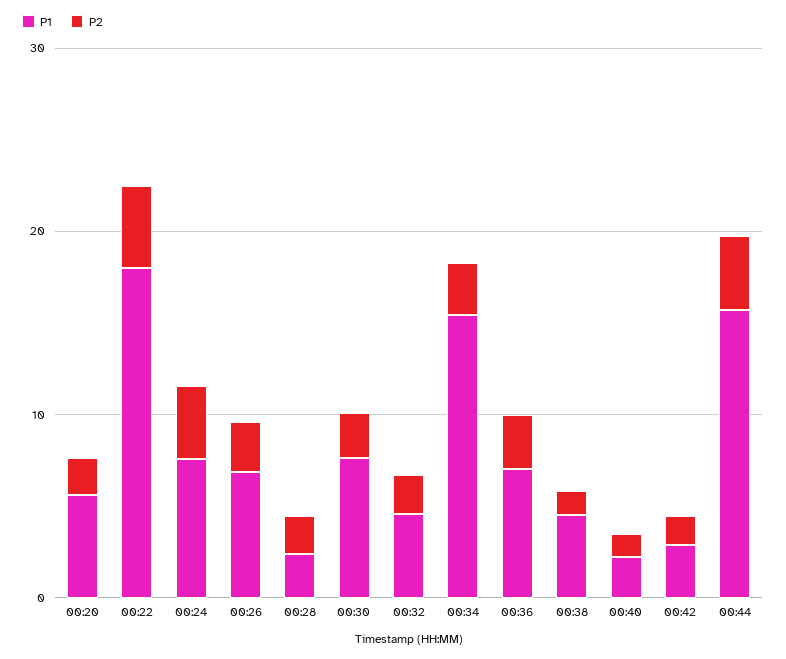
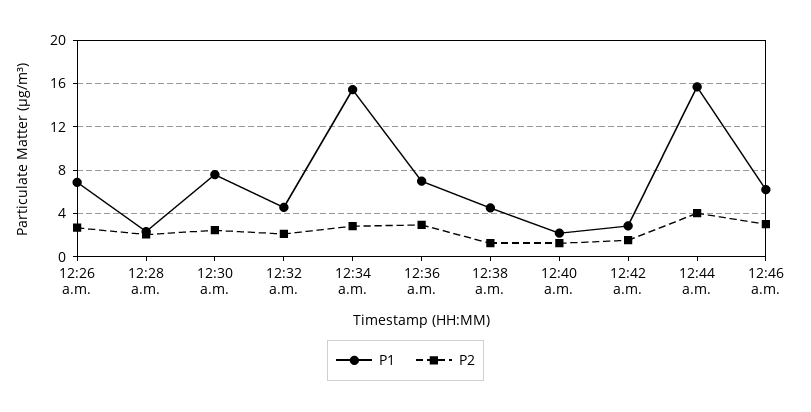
P1, 00:20: 6 -> none
P2, 00:20: 2 -> none
P1, 00:22: 18 -> none
P2, 00:22: 4 -> none
P1, 00:24: 8 -> none
P2, 00:24: 4 -> none
P1, 12:46 a.m.: none -> 6
P2, 12:46 a.m.: none -> 3

